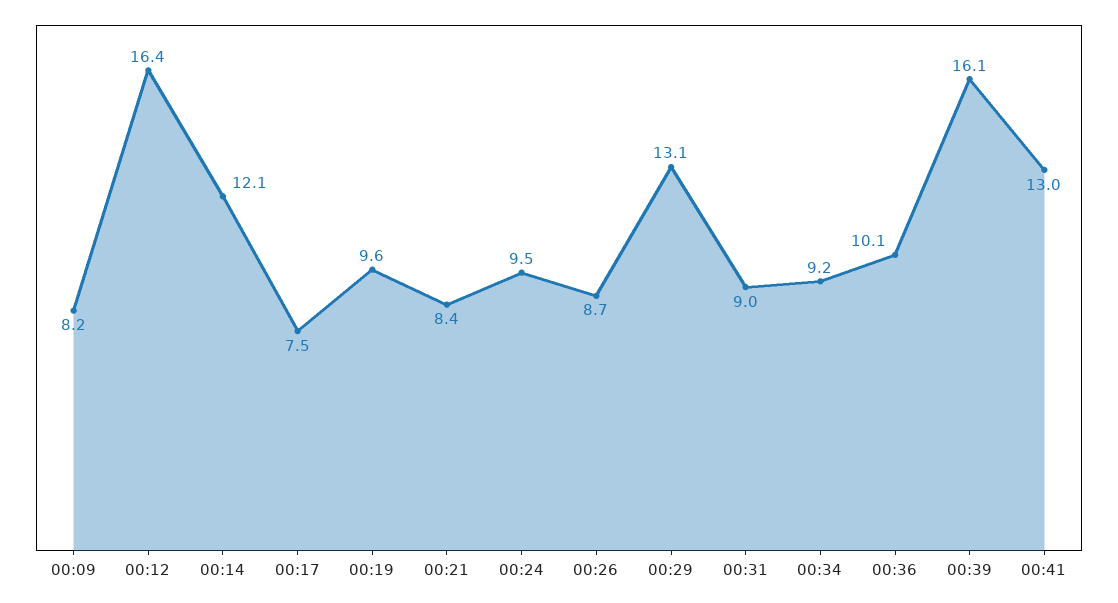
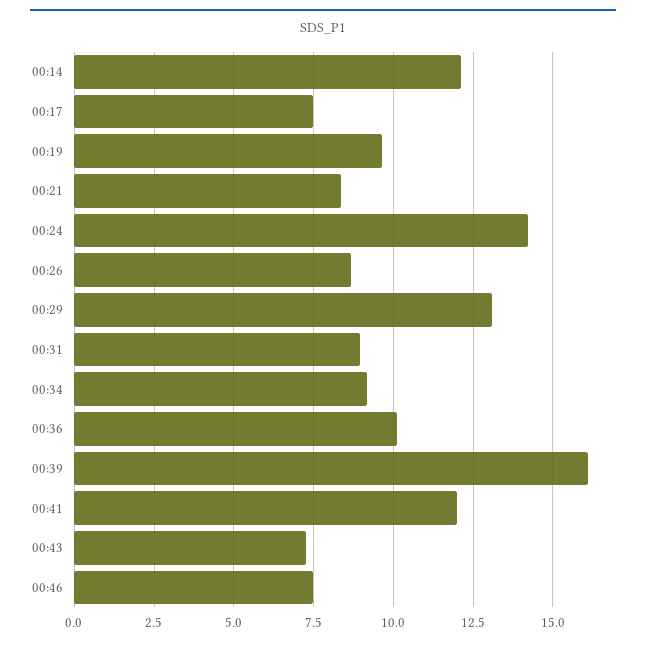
00:09: 8.2 -> none
00:12: 16.4 -> none
00:24: 9.5 -> 14.25
00:41: 13 -> 12
00:43: none -> 7.25
00:46: none -> 7.5

